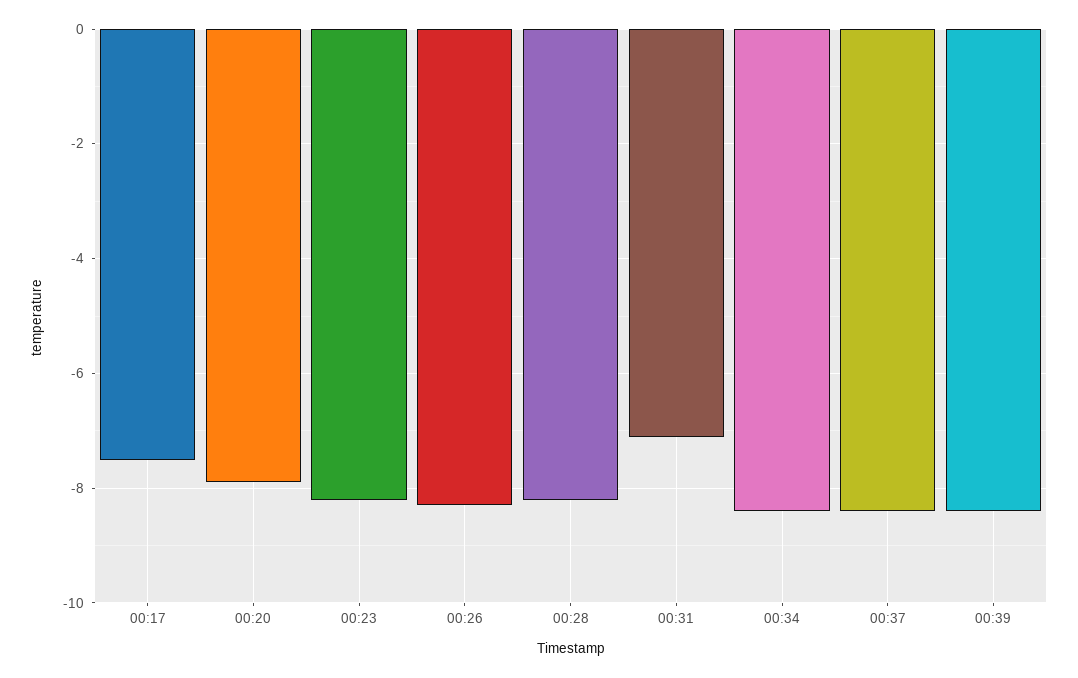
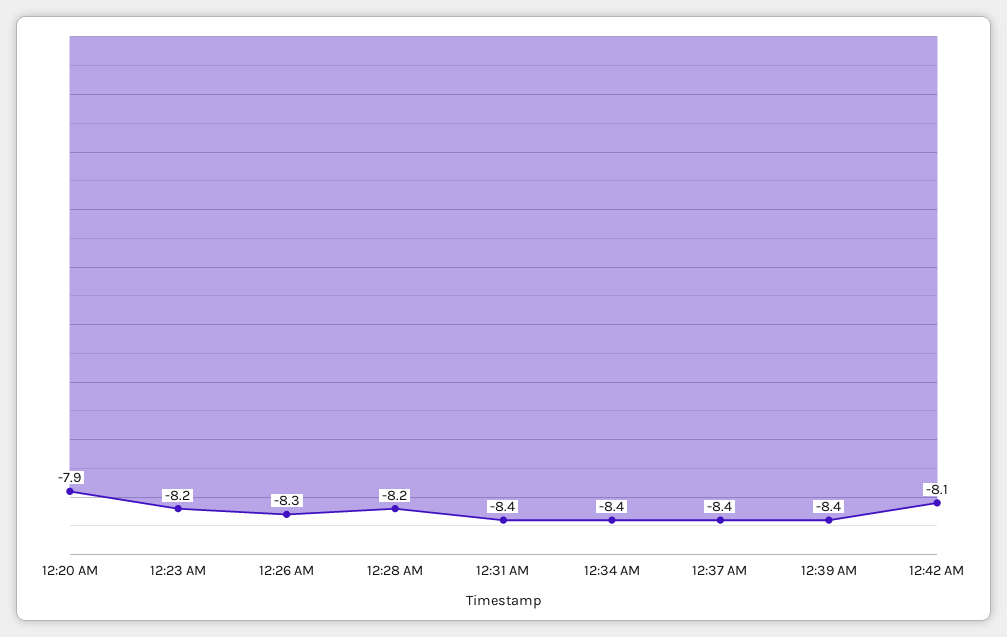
00:17: -7.5 -> none
00:31: -7 -> -8.4
12:42 AM: none -> -8.1

